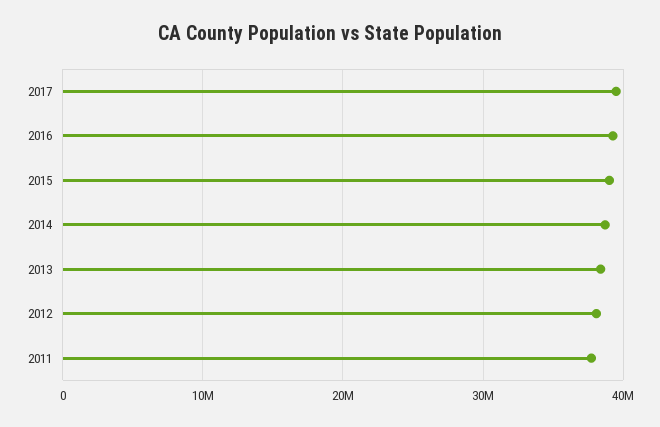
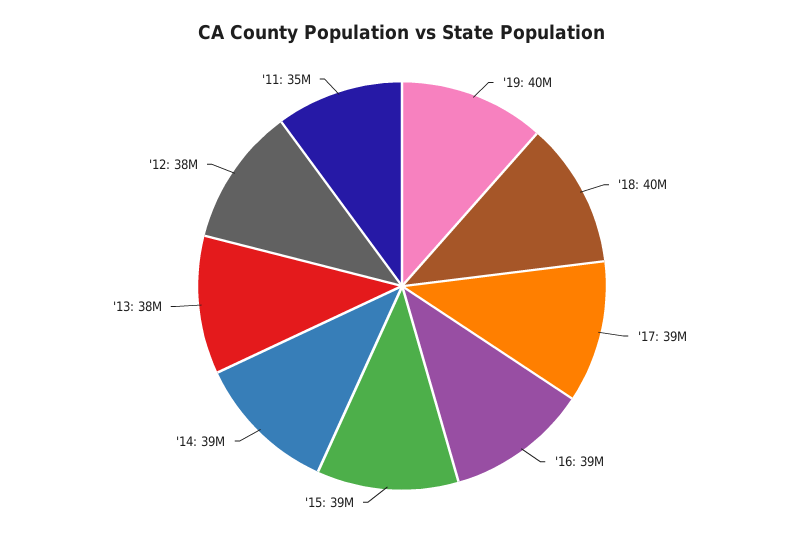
2011: 38000000 -> 35000000
'19: none -> 40000000
'18: none -> 40000000

